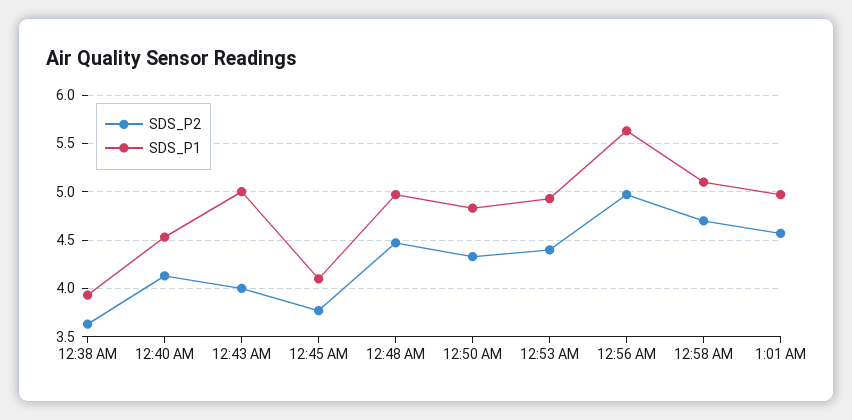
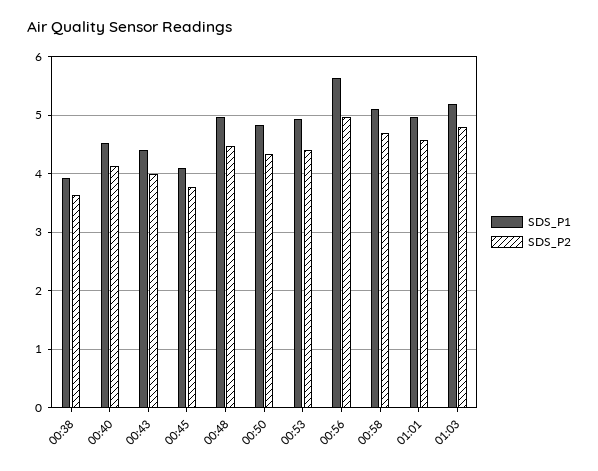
SDS_P1, 12:43 AM: 5 -> 4.4
SDS_P1, 01:03: none -> 5.2
SDS_P2, 01:03: none -> 4.8

